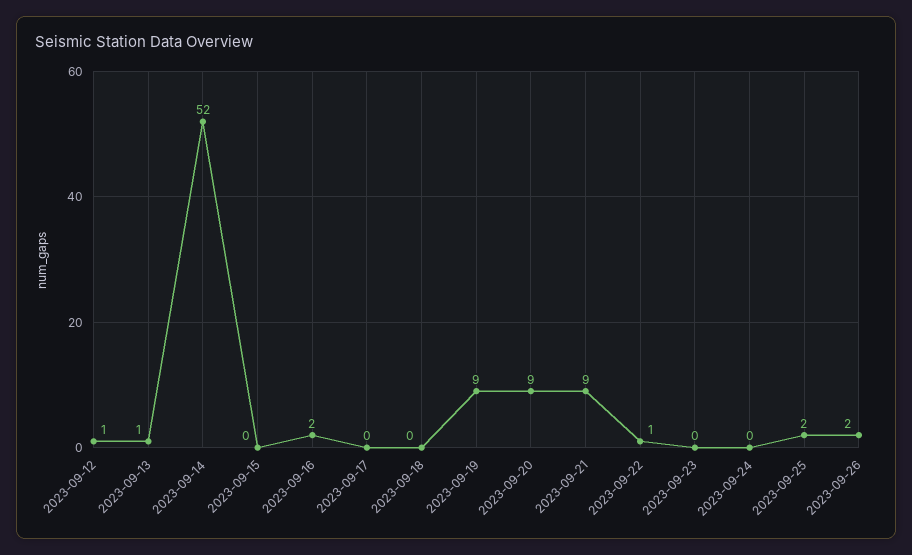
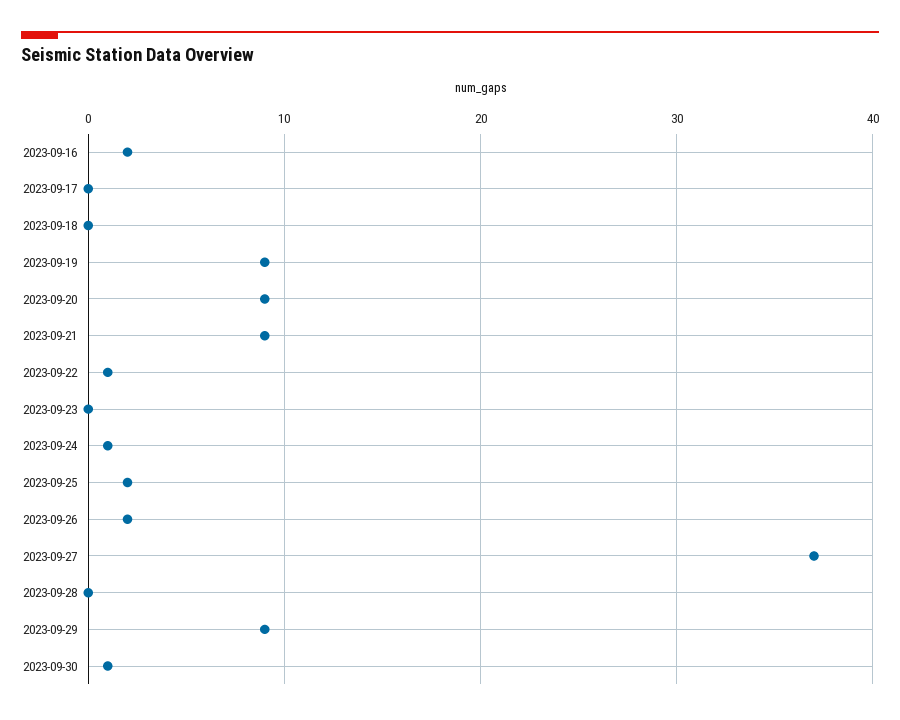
2023-09-12: 1 -> none
2023-09-13: 1 -> none
2023-09-14: 52 -> none
2023-09-15: 0 -> none
2023-09-24: 0 -> 1
2023-09-27: none -> 37
2023-09-28: none -> 0
2023-09-29: none -> 9
2023-09-30: none -> 1

